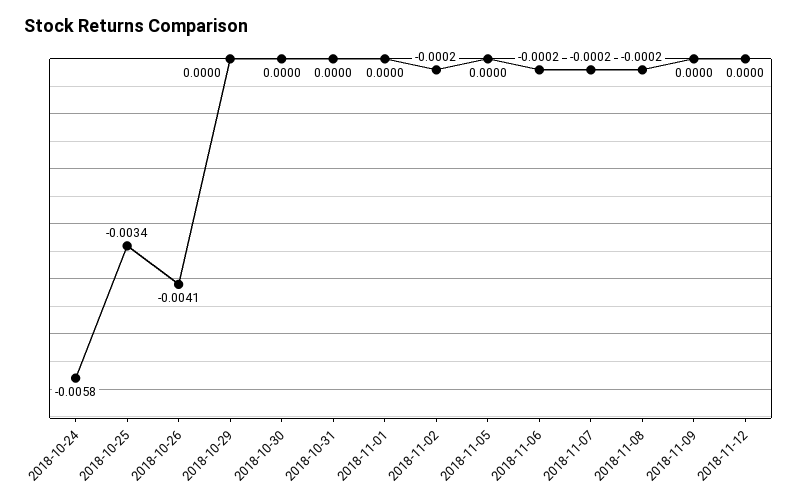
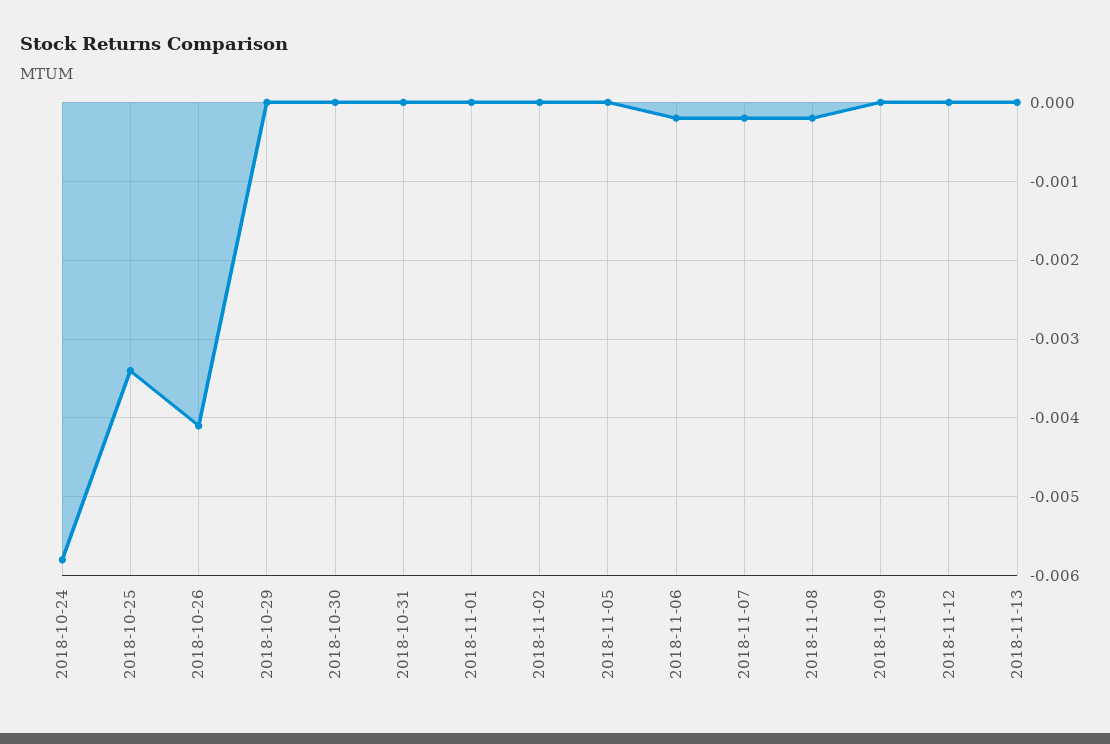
2018-11-02: -0.0002 -> 0
2018-11-13: none -> 0

